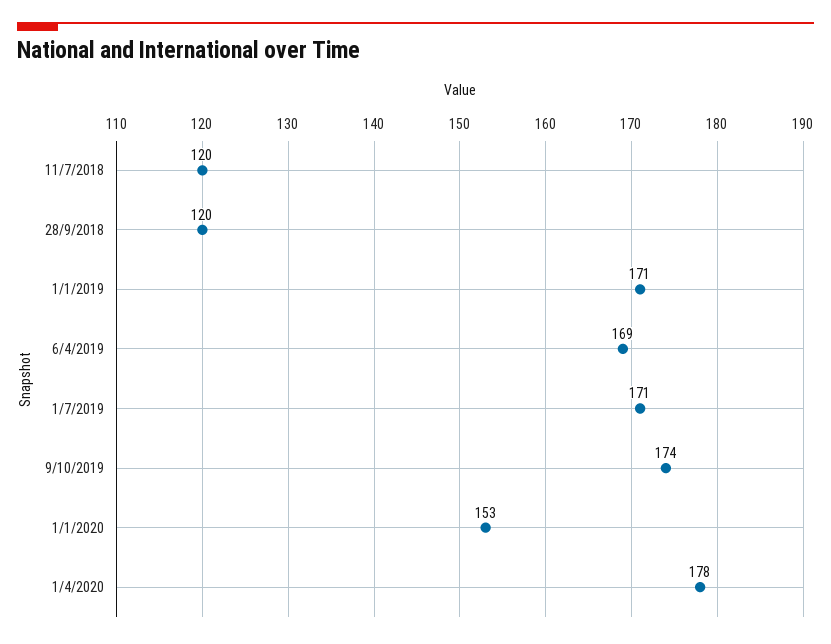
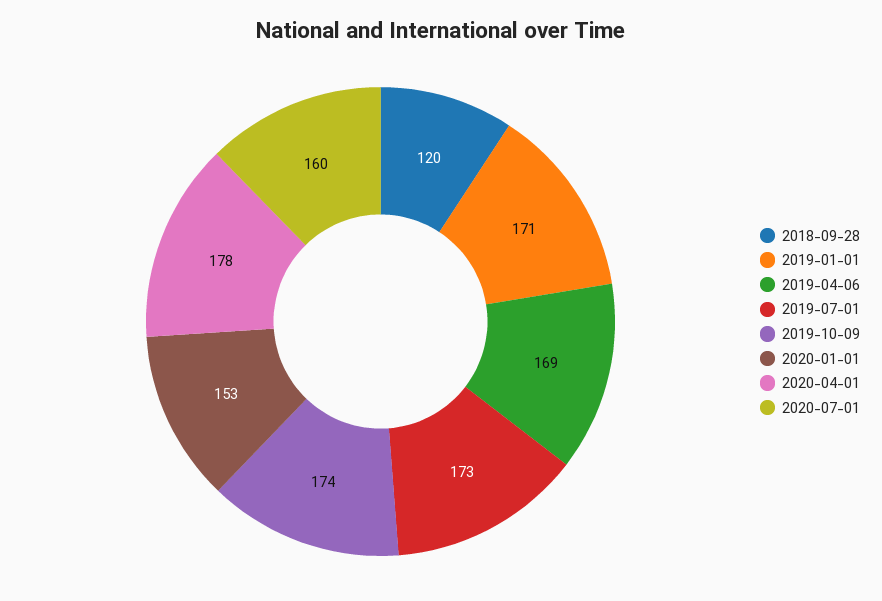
11/7/2018: 120 -> none
1/7/2019: 171 -> 173
2020-07-01: none -> 160

